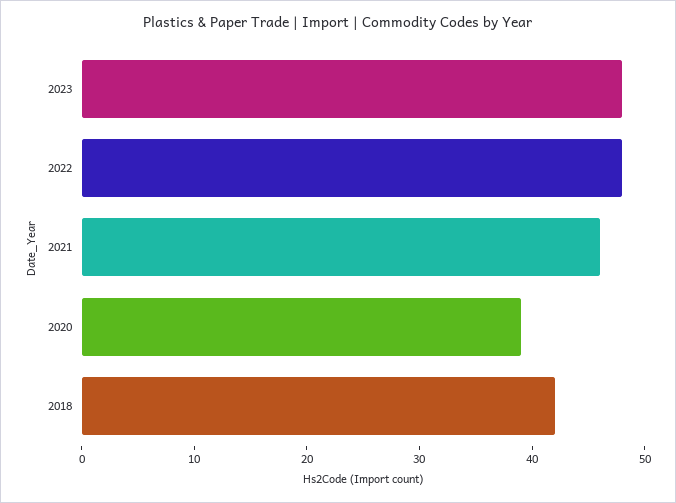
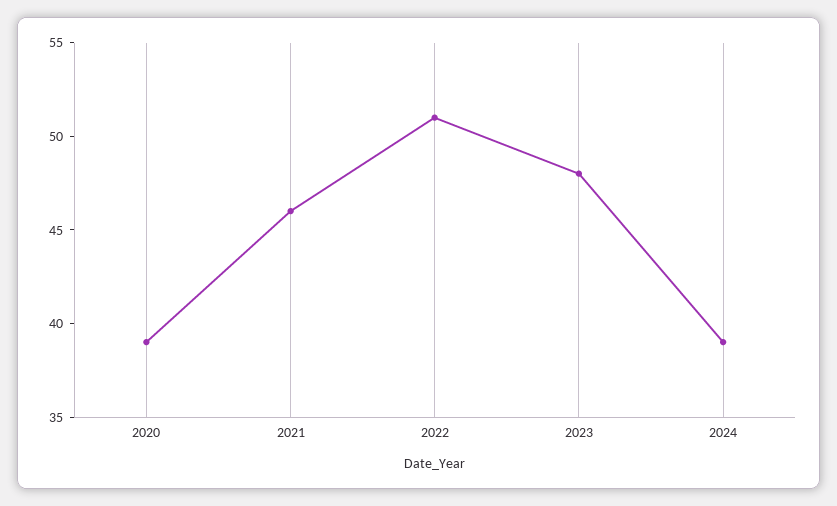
2022: 48 -> 51
2018: 42 -> none
2024: none -> 39

